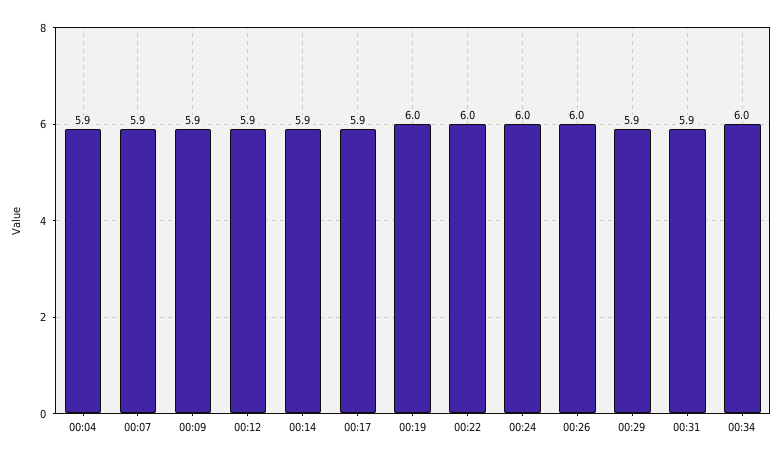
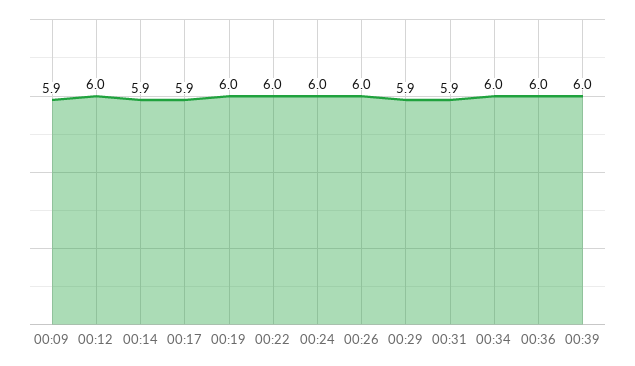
00:04: 5.9 -> none
00:07: 5.9 -> none
00:12: 5.9 -> 6
00:36: none -> 6
00:39: none -> 6

